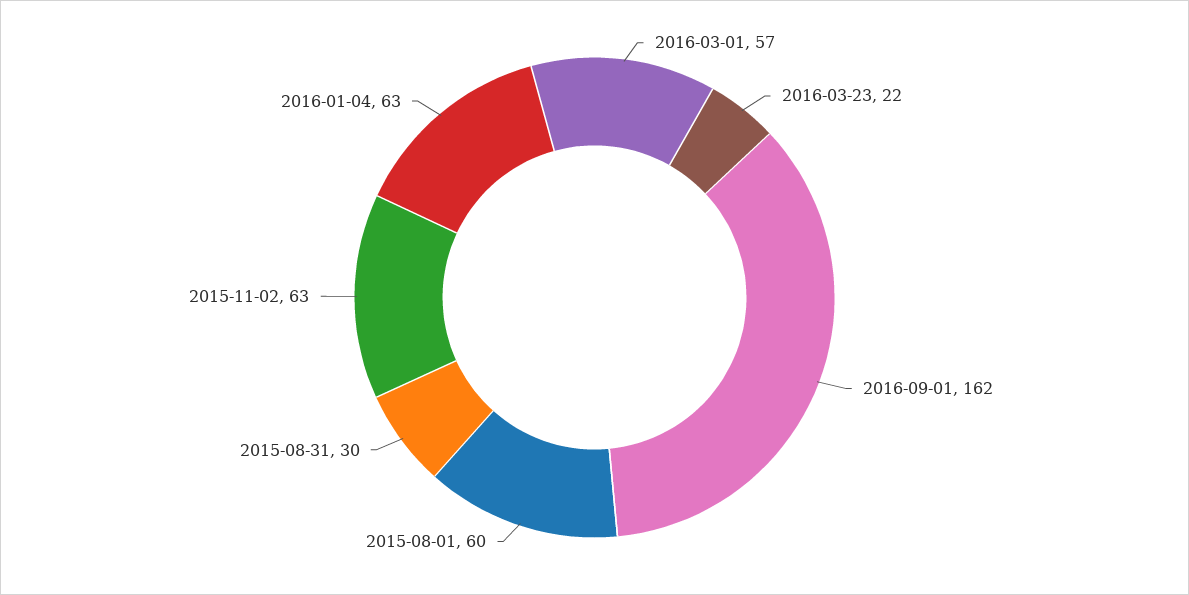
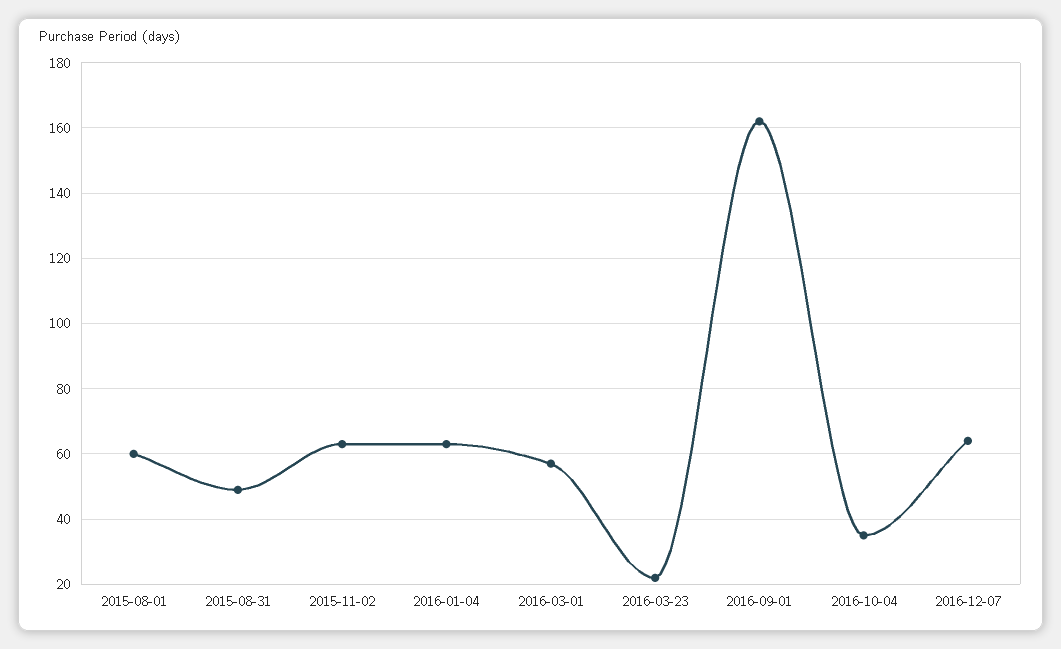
2015-08-31: 30 -> 50
2016-10-04: none -> 35
2016-12-07: none -> 65

